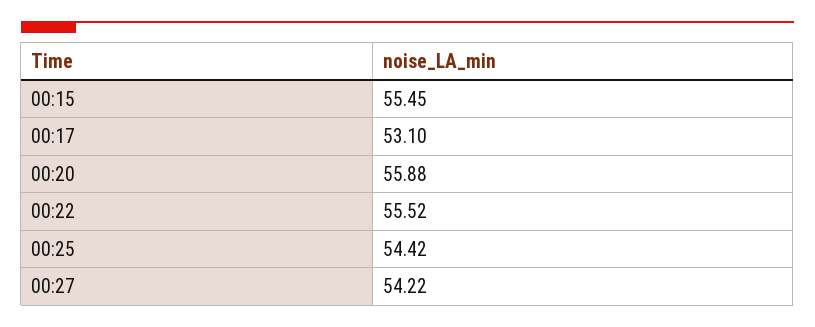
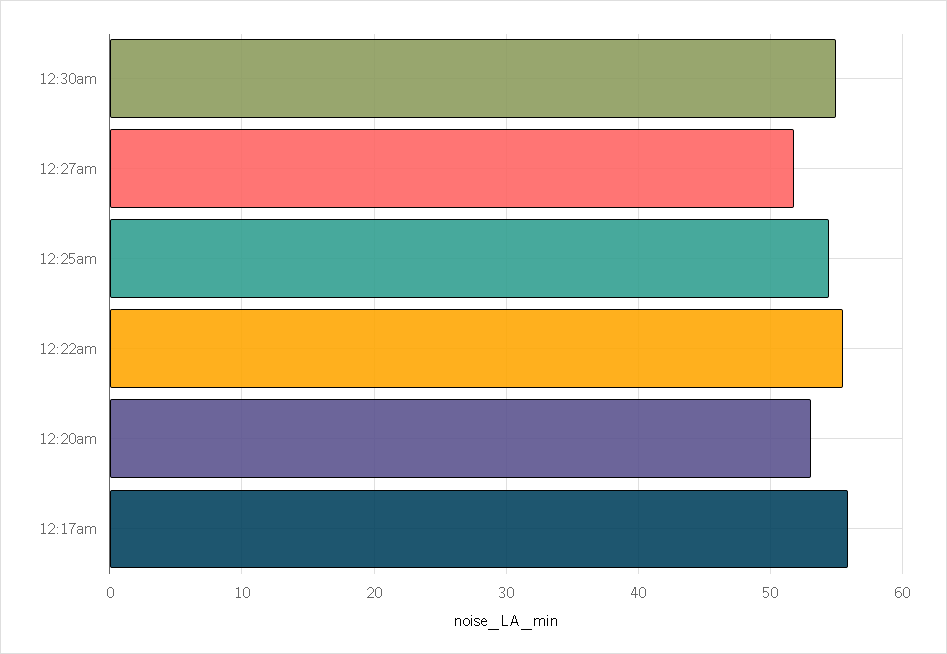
00:15: 55.45 -> none
00:17: 53.1 -> 56
00:20: 55.88 -> 53
00:27: 54.22 -> 52
12:30am: none -> 55

